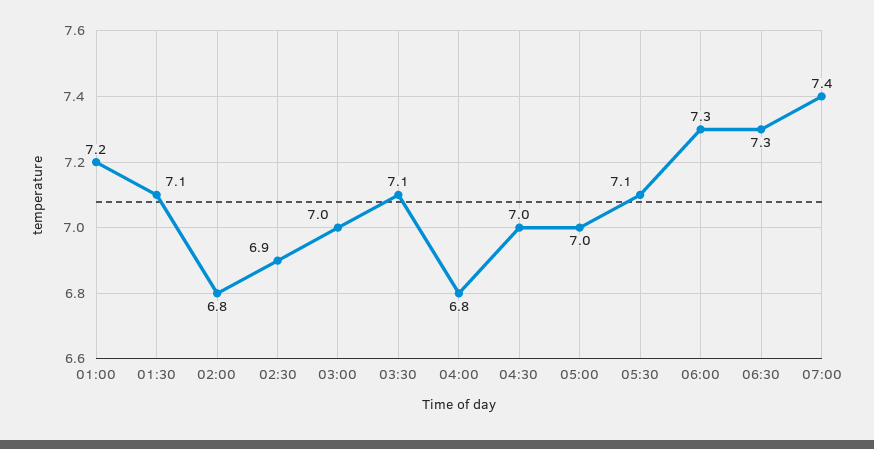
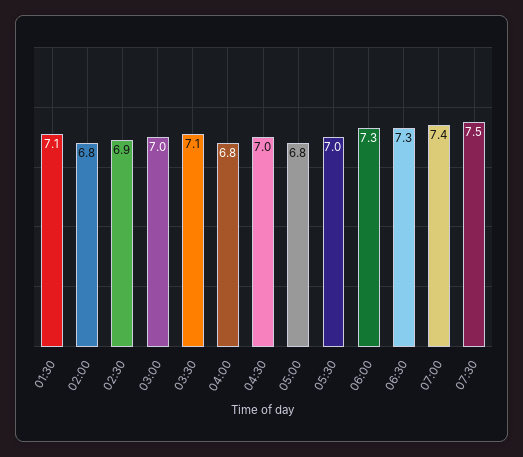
01:00: 7.2 -> none
05:00: 7 -> 6.8
05:30: 7.1 -> 7
07:30: none -> 7.5

